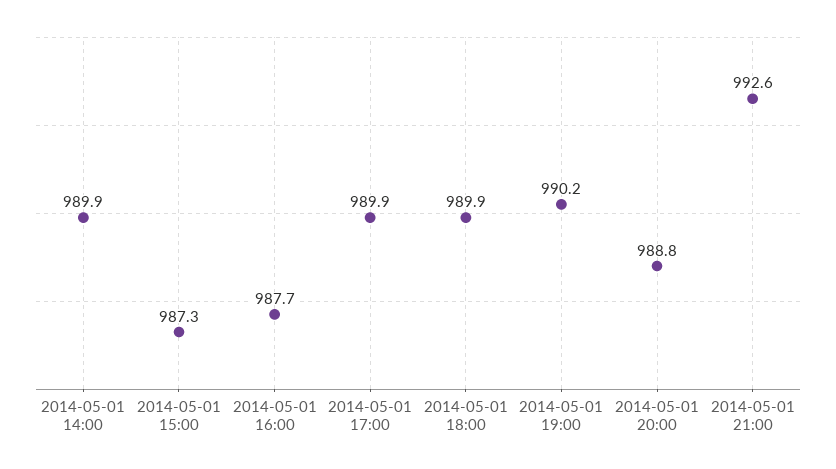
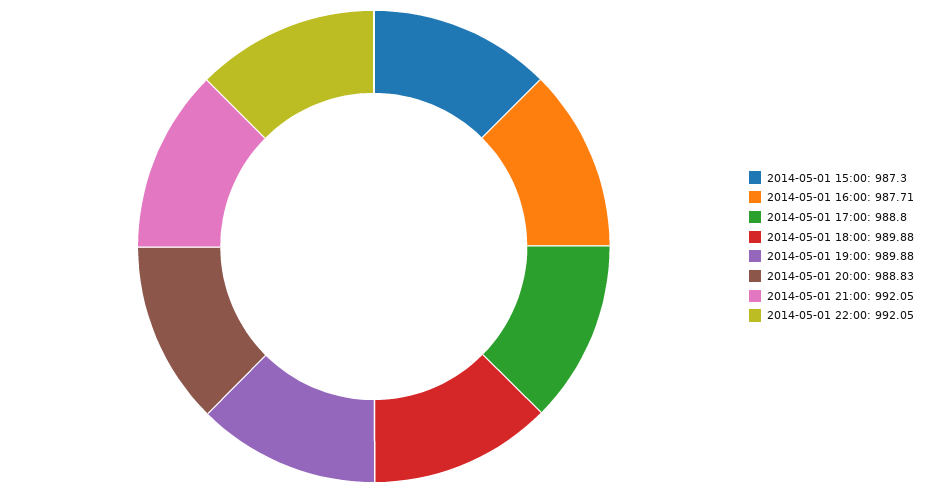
2014-05-01 14:00: 989.9 -> none
2014-05-01 17:00: 989.9 -> 988.8
2014-05-01 19:00: 990.2 -> 989.88
2014-05-01 21:00: 992.6 -> 992.05
2014-05-01 22:00: none -> 992.05

